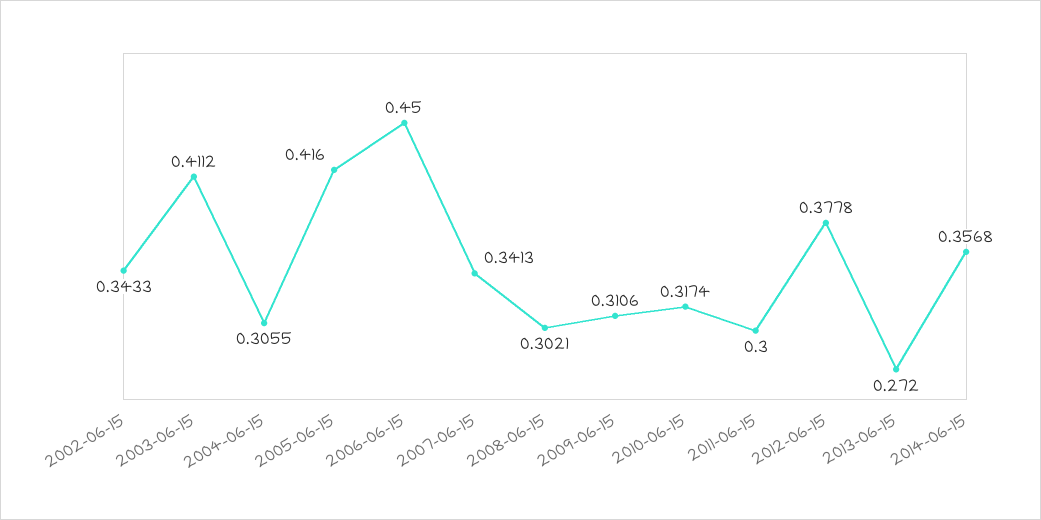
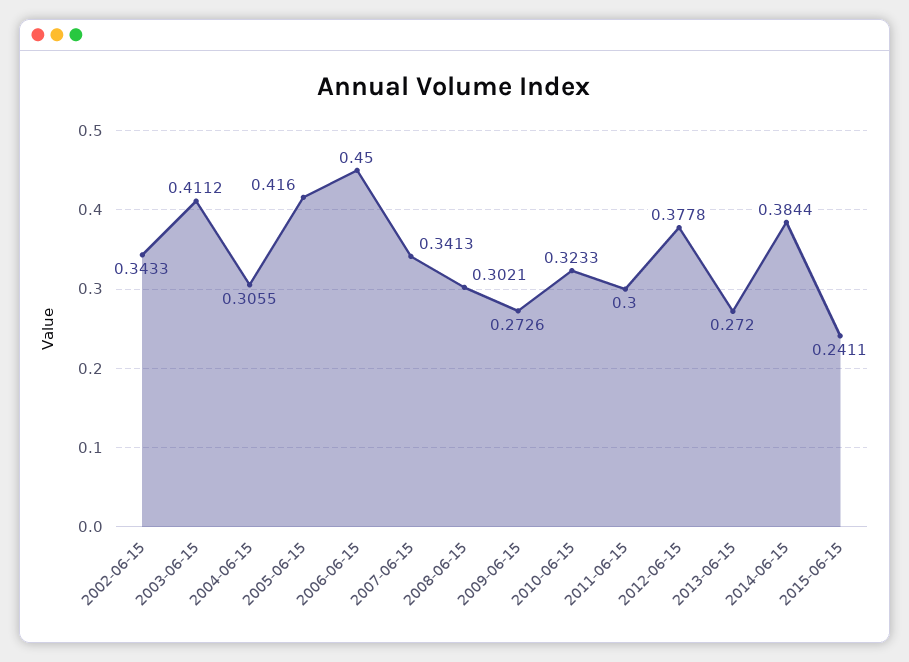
2009-06-15: 0.3106 -> 0.2726
2010-06-15: 0.3174 -> 0.3233
2014-06-15: 0.3568 -> 0.3844
2015-06-15: none -> 0.2411

